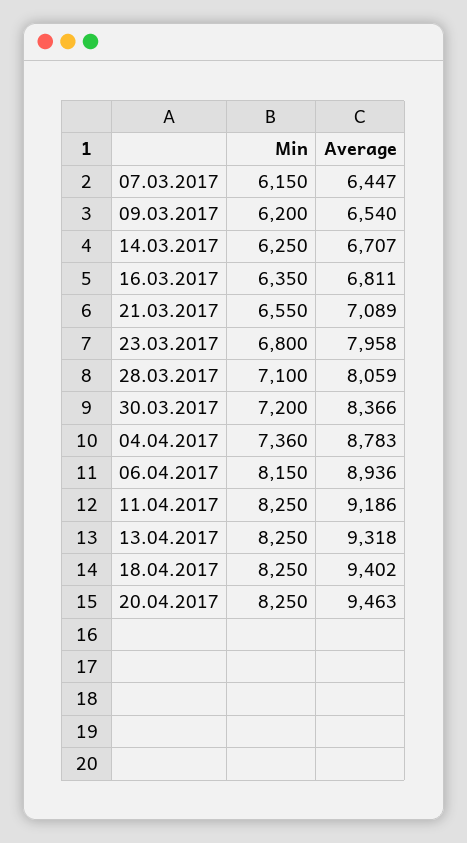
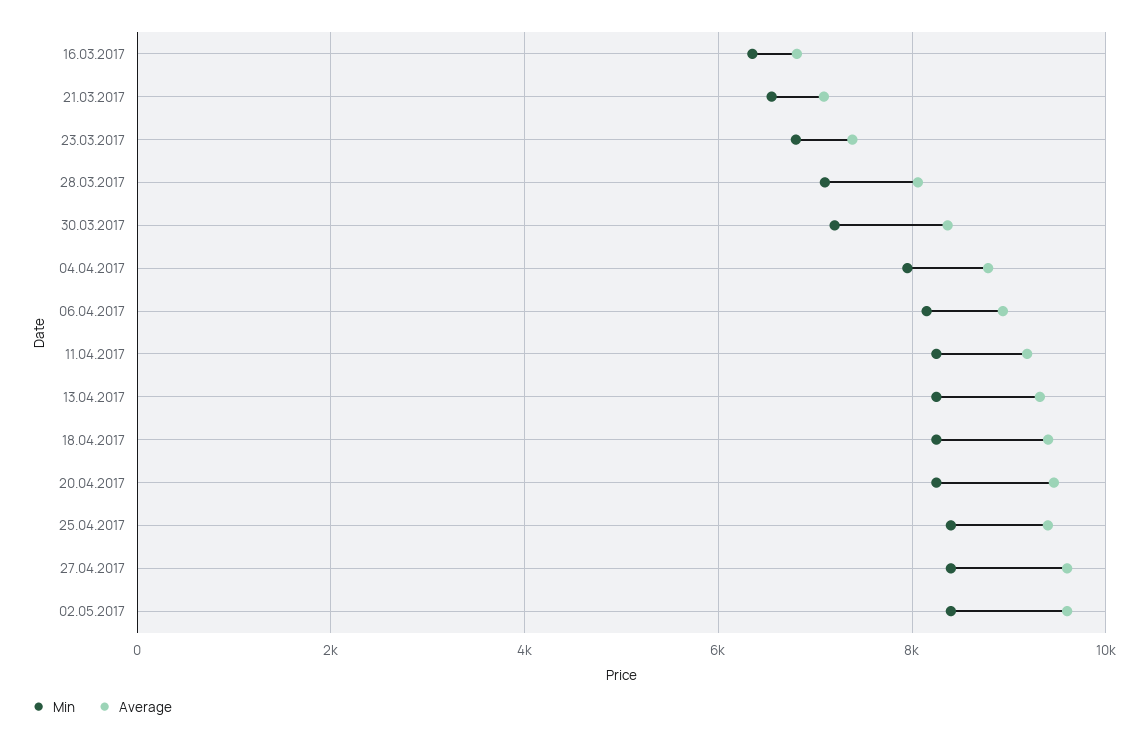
Min, 07.03.2017: 6150 -> none
Average, 07.03.2017: 6447 -> none
Min, 09.03.2017: 6200 -> none
Average, 09.03.2017: 6540 -> none
Min, 14.03.2017: 6250 -> none
Average, 14.03.2017: 6707 -> none
Average, 23.03.2017: 7958 -> 7400
Min, 04.04.2017: 7360 -> 8000
Min, 25.04.2017: none -> 8400
Average, 25.04.2017: none -> 9400
Min, 27.04.2017: none -> 8400
Average, 27.04.2017: none -> 9600
Min, 02.05.2017: none -> 8400
Average, 02.05.2017: none -> 9600

